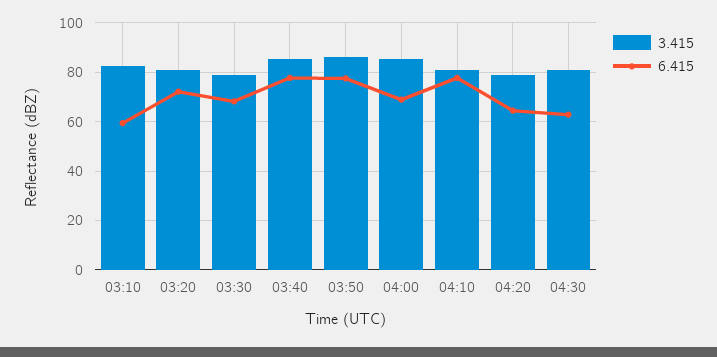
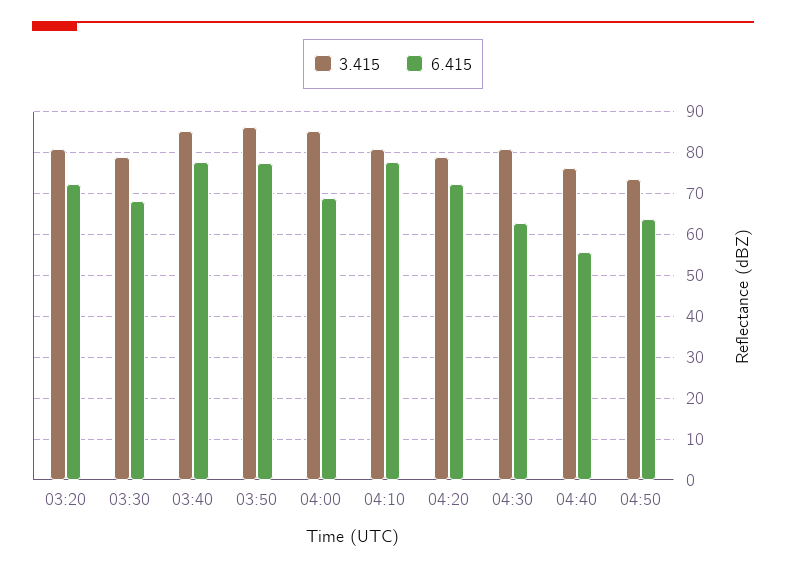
3.415, 03:10: 82.5 -> none
6.415, 03:10: 60 -> none
6.415, 04:20: 65 -> 72
3.415, 04:40: none -> 76
6.415, 04:40: none -> 56
3.415, 04:50: none -> 74
6.415, 04:50: none -> 64

